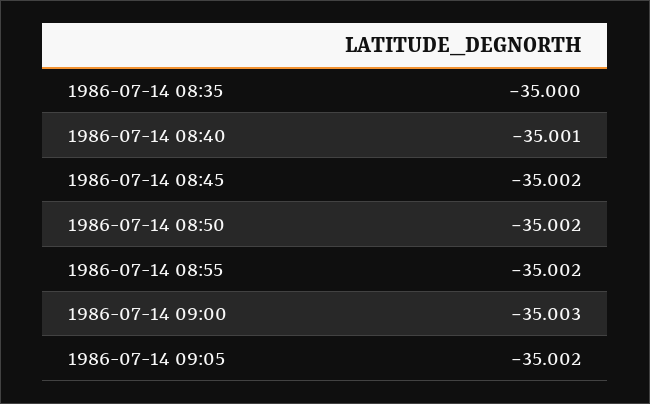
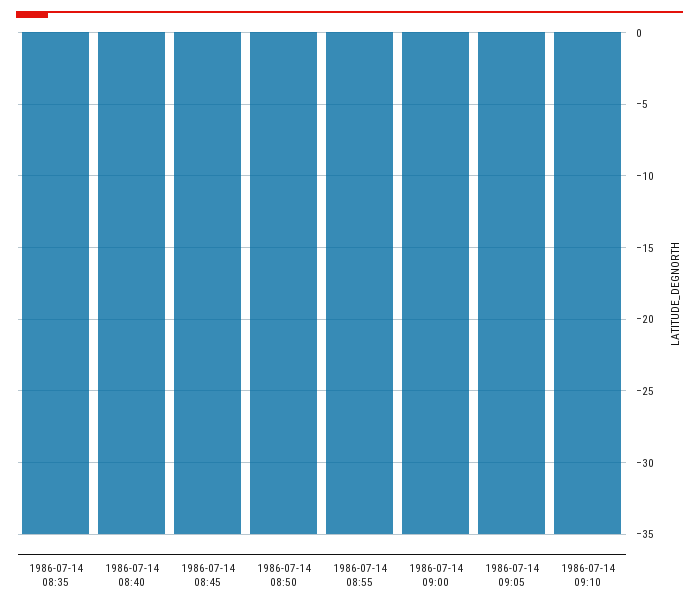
1986-07-14 09:10: none -> -35

